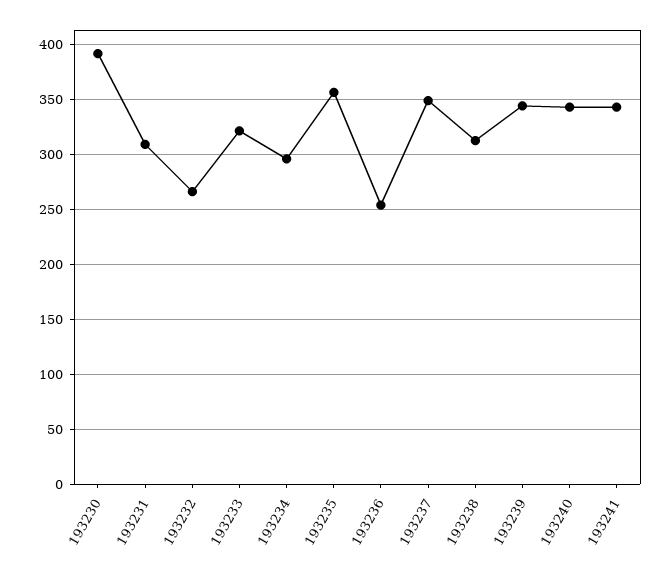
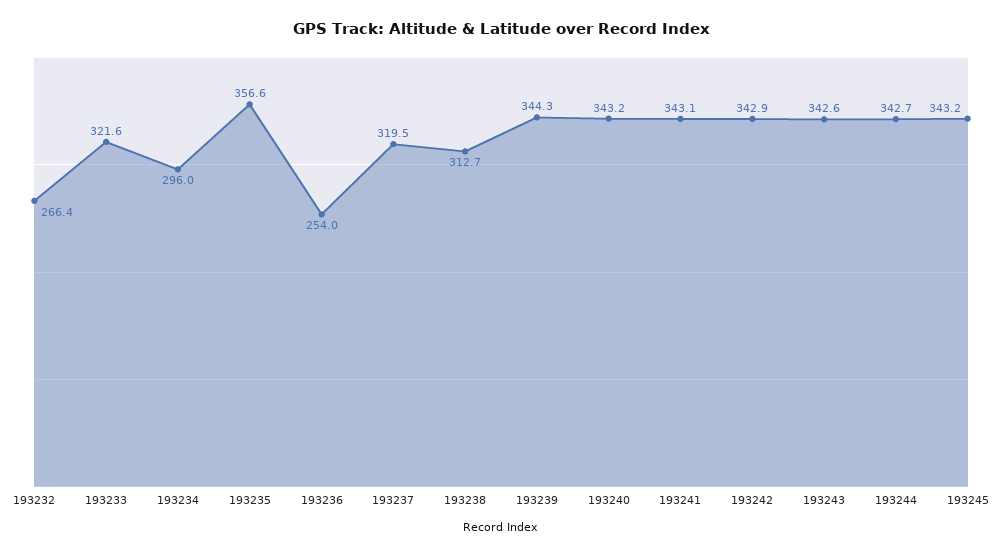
193230: 390 -> none
193231: 310 -> none
193237: 350 -> 319.5
193242: none -> 342.9
193243: none -> 342.6
193244: none -> 342.7
193245: none -> 343.2

